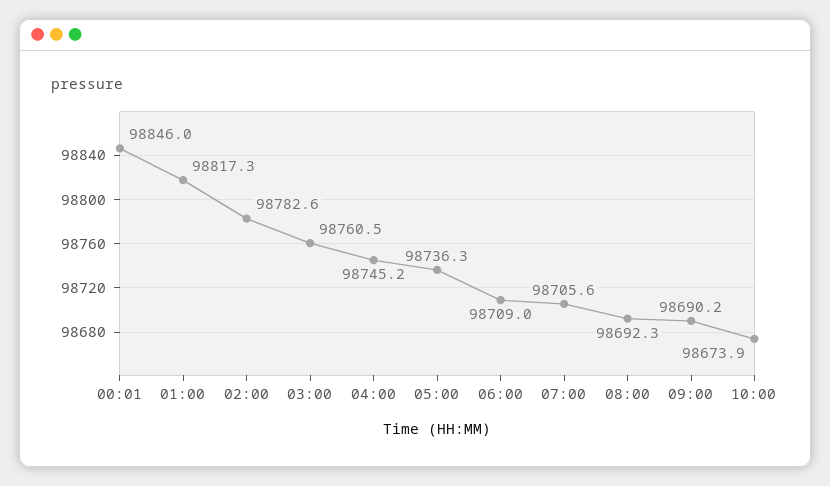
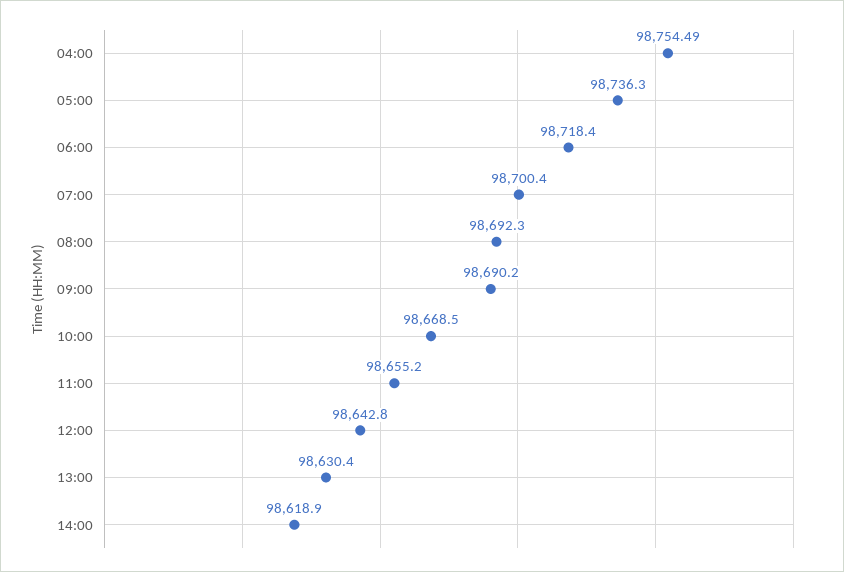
00:01: 98846 -> none
01:00: 98817.3 -> none
02:00: 98782.6 -> none
03:00: 98760.5 -> none
04:00: 98745.2 -> 98754.49
06:00: 98709 -> 98718.4
07:00: 98705.6 -> 98700.4
10:00: 98673.9 -> 98668.5
11:00: none -> 98655.2
12:00: none -> 98642.8
13:00: none -> 98630.4
14:00: none -> 98618.9

